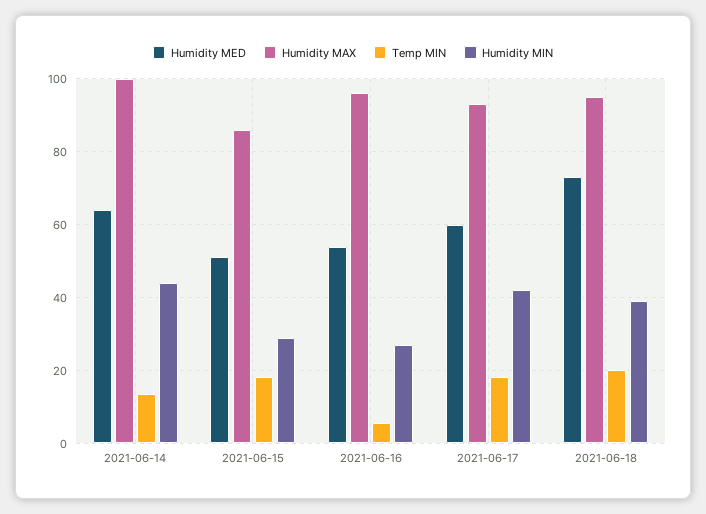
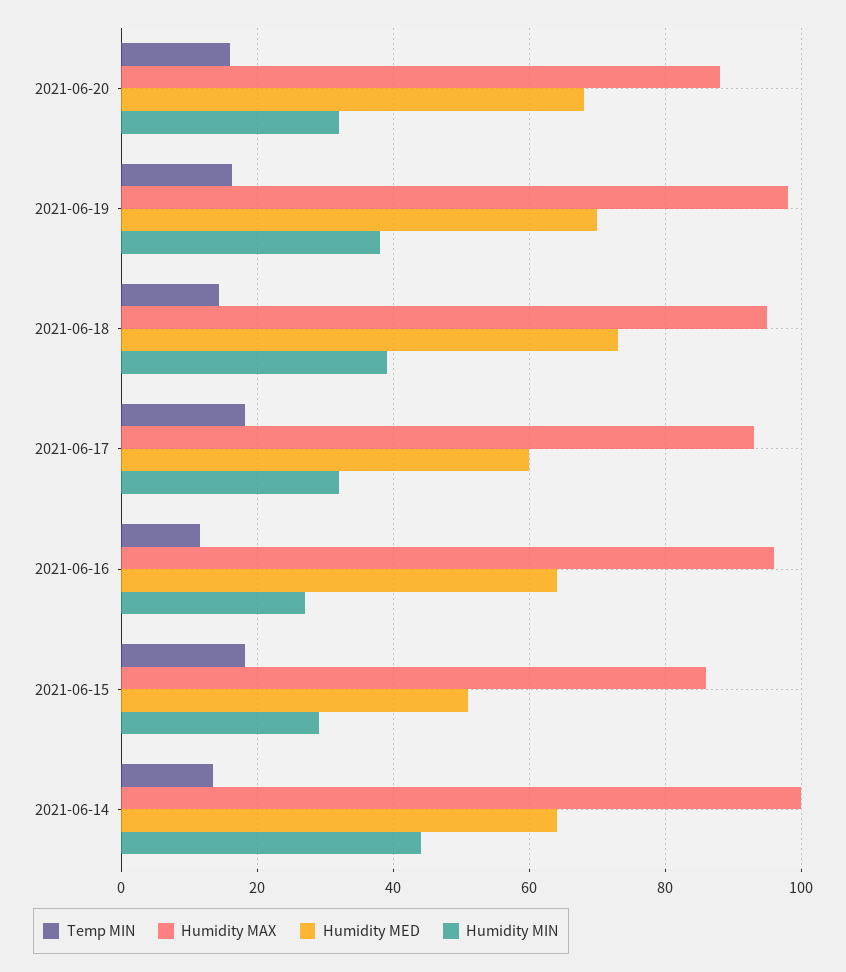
Humidity MED, 2021-06-16: 54 -> 64
Temp MIN, 2021-06-16: 6 -> 12
Humidity MIN, 2021-06-17: 42 -> 32
Temp MIN, 2021-06-18: 20 -> 14
Temp MIN, 2021-06-20: none -> 16
Humidity MAX, 2021-06-20: none -> 88
Humidity MED, 2021-06-20: none -> 68
Humidity MIN, 2021-06-20: none -> 32
Temp MIN, 2021-06-19: none -> 16
Humidity MAX, 2021-06-19: none -> 98
Humidity MED, 2021-06-19: none -> 70
Humidity MIN, 2021-06-19: none -> 38

